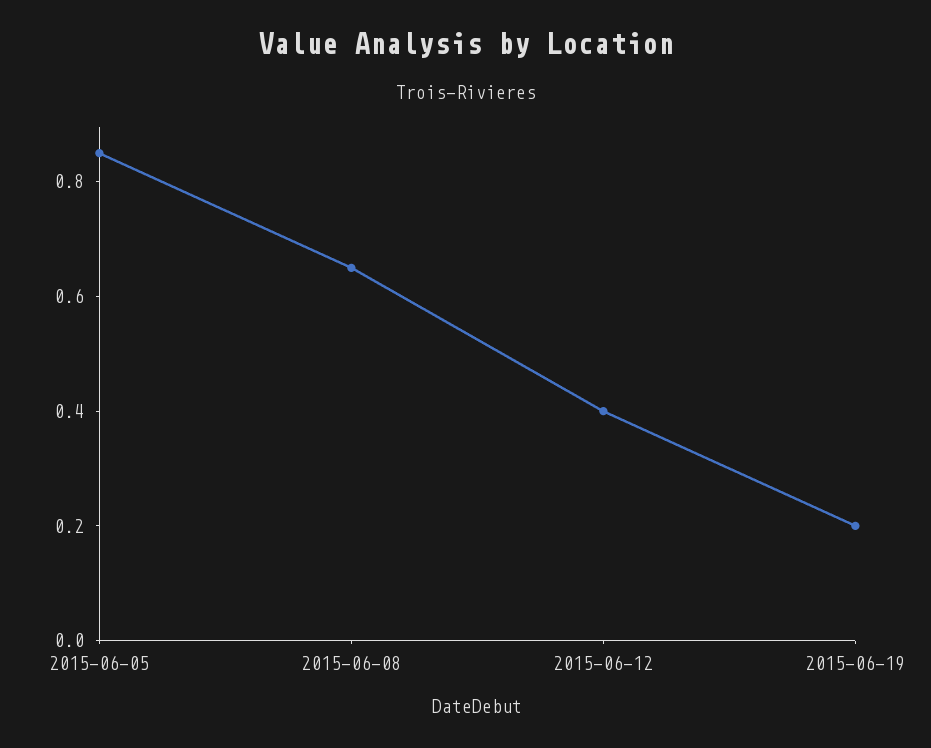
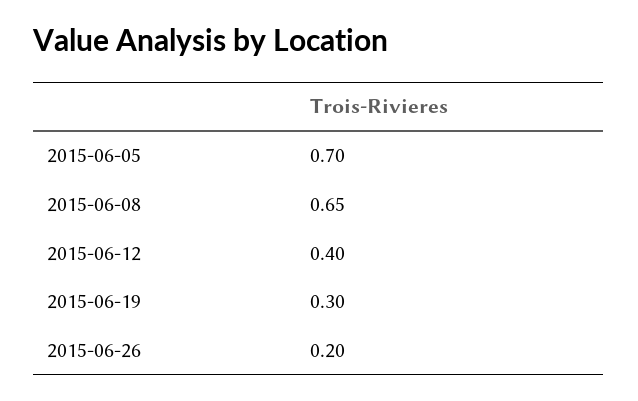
2015-06-05: 0.85 -> 0.7
2015-06-19: 0.2 -> 0.3
2015-06-26: none -> 0.2

